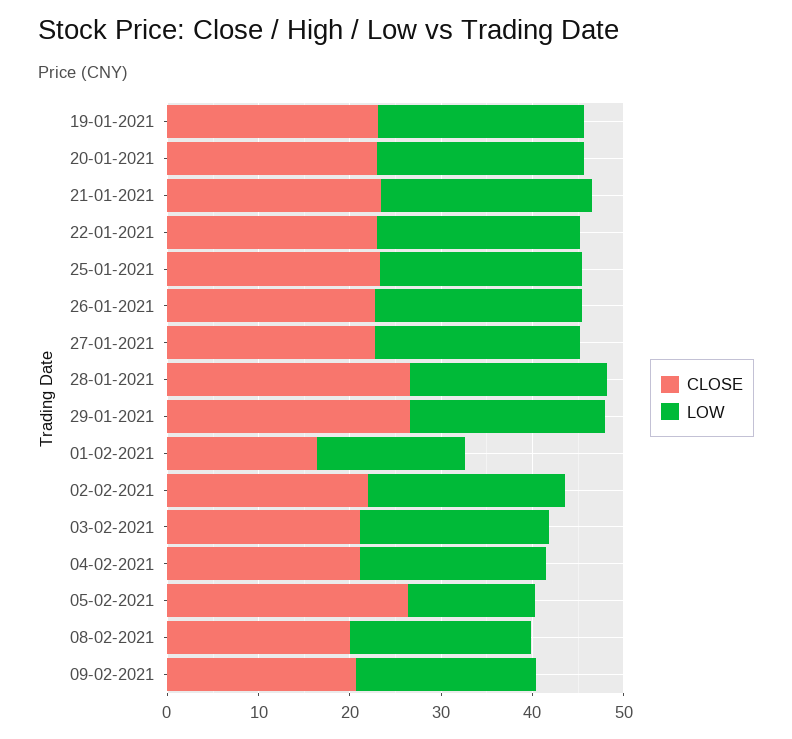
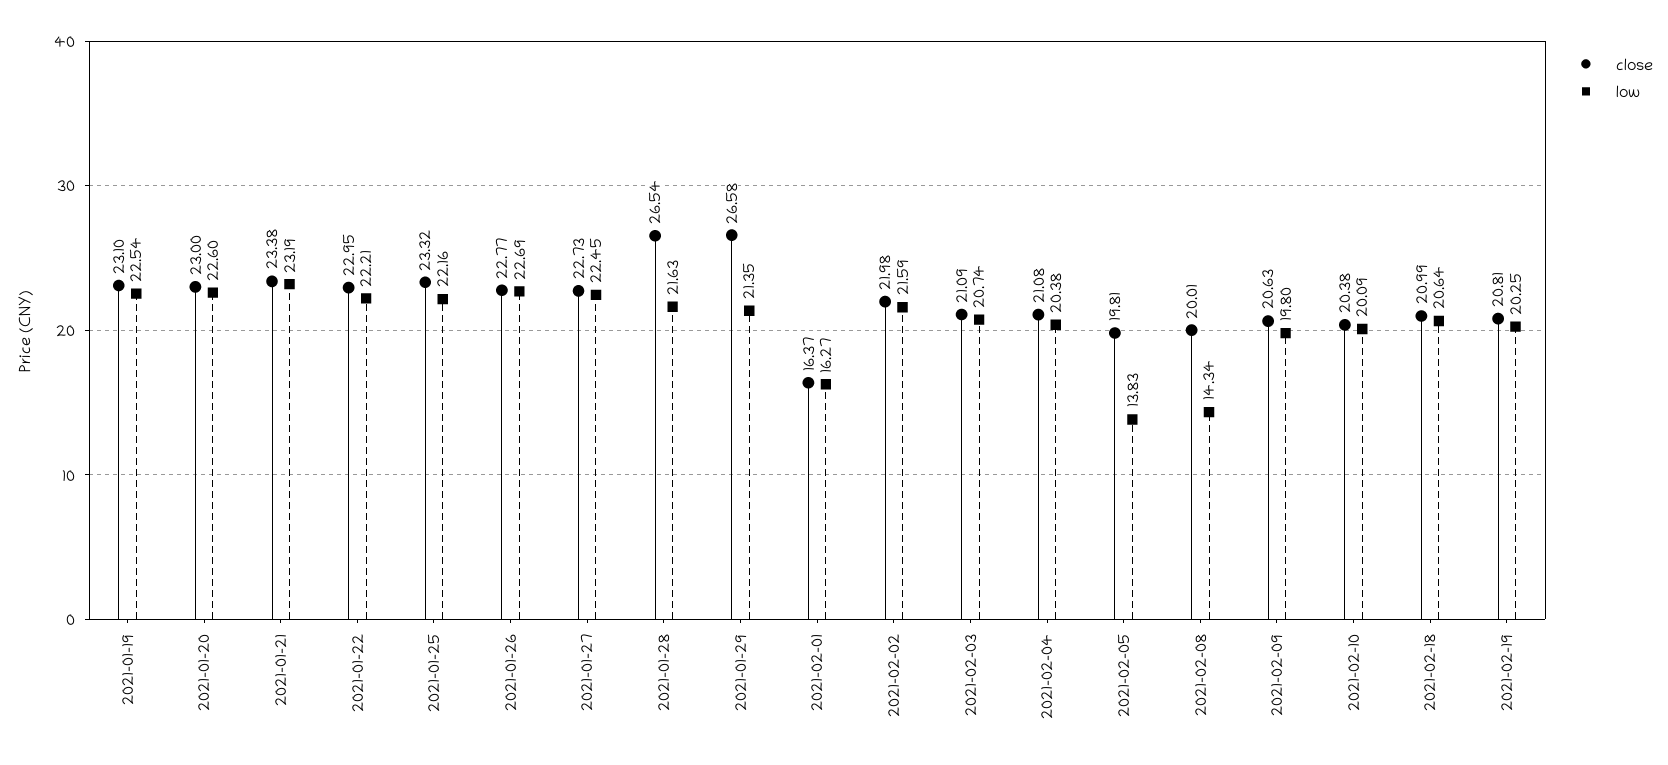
CLOSE, 05-02-2021: 26 -> 19.81
LOW, 08-02-2021: 20 -> 14.34
CLOSE, 2021-02-10: none -> 20.38
LOW, 2021-02-10: none -> 20.09
CLOSE, 2021-02-18: none -> 20.99
LOW, 2021-02-18: none -> 20.64
CLOSE, 2021-02-19: none -> 20.81
LOW, 2021-02-19: none -> 20.25

